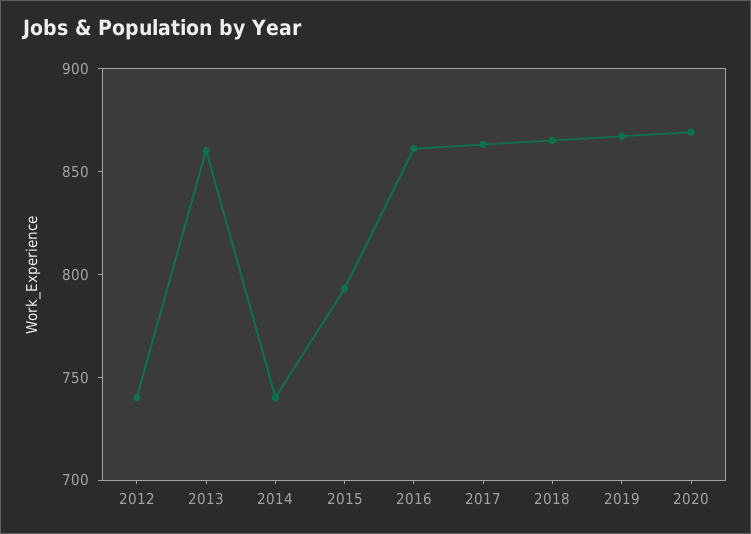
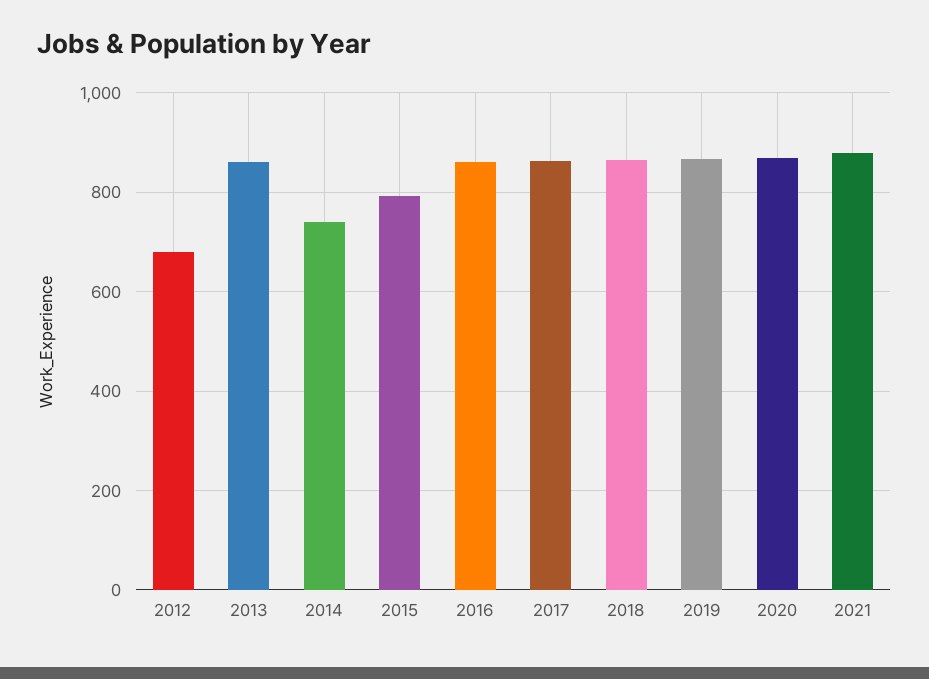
2012: 740 -> 680
2021: none -> 880

